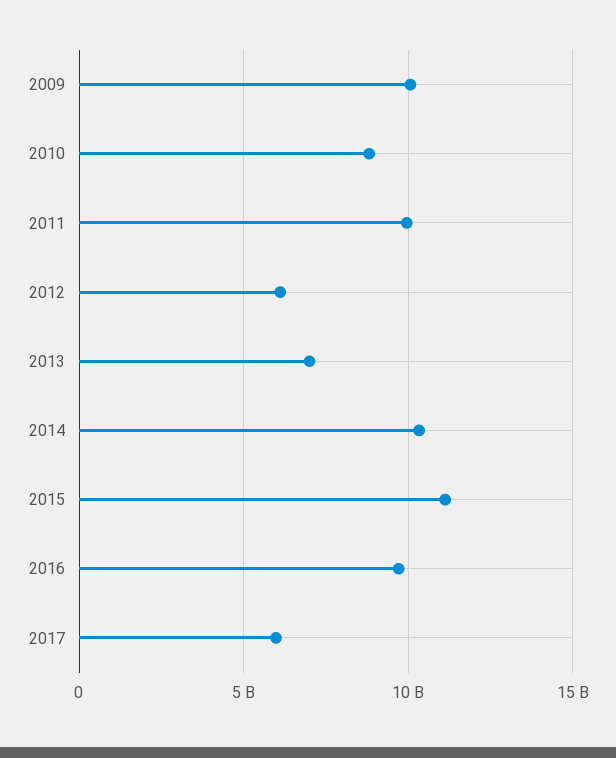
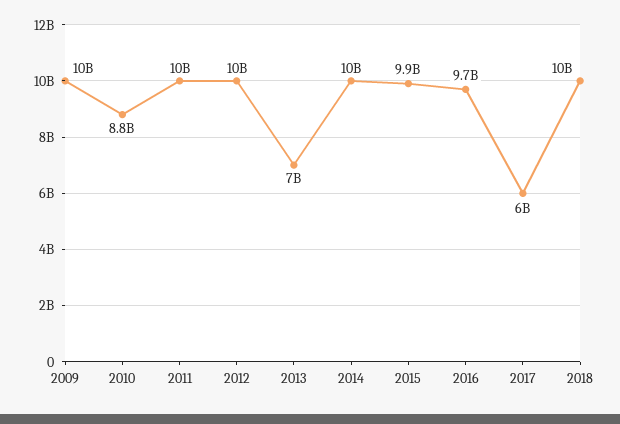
2012: 6000000000 -> 10000000000
2015: 11000000000 -> 9900000000
2018: none -> 10000000000

